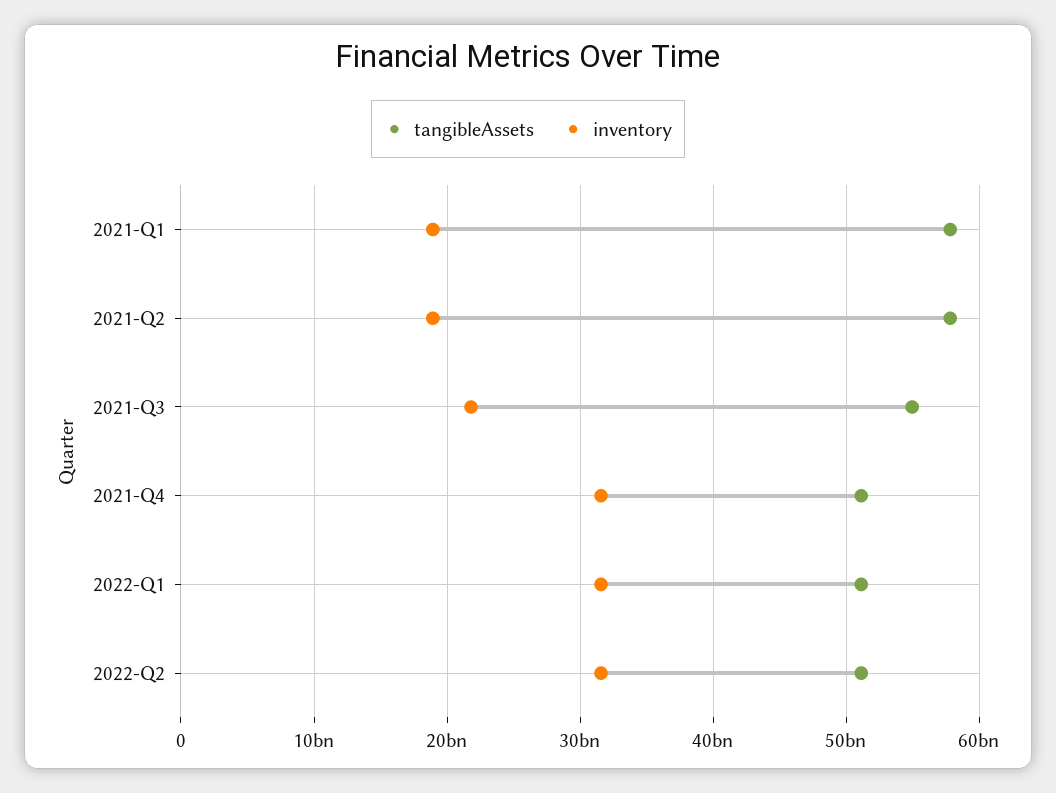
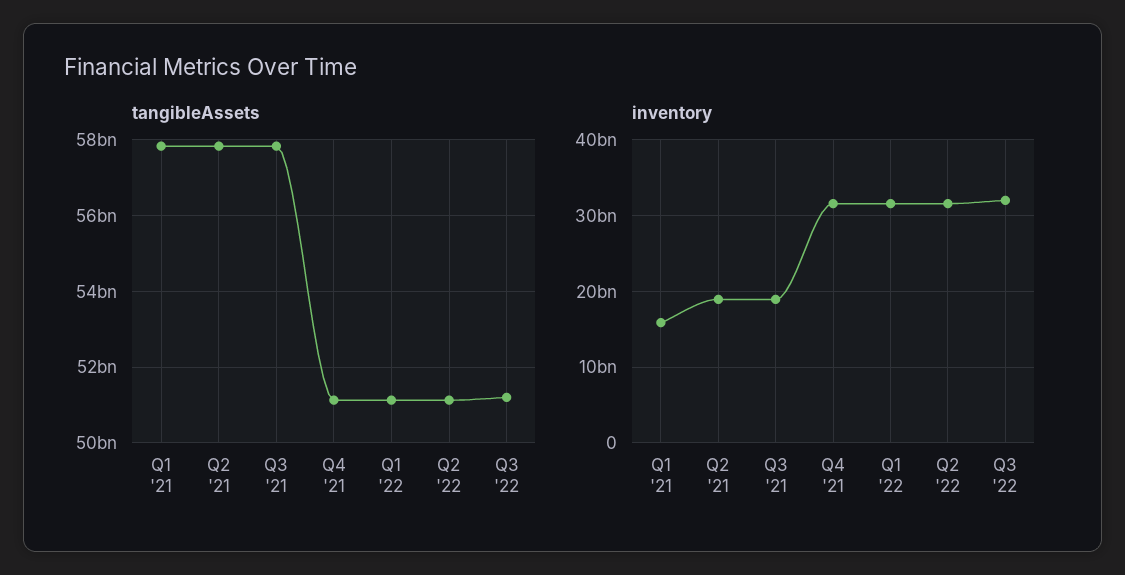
inventory, 2021-Q1: 19000000000 -> 16000000000
tangibleAssets, 2021-Q3: 55000000000 -> 57800000000
inventory, 2021-Q3: 22000000000 -> 19000000000
tangibleAssets, Q3 '22: none -> 51200000000
inventory, Q3 '22: none -> 32000000000

